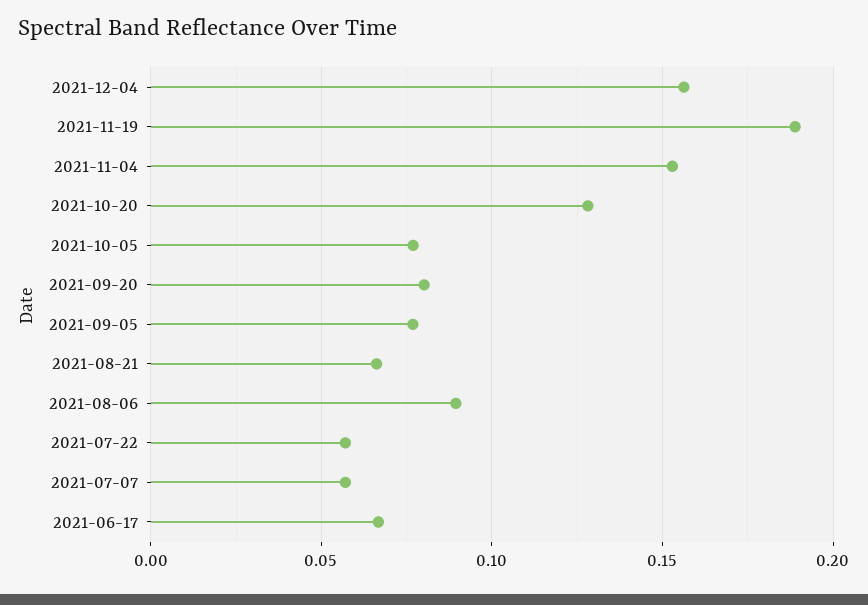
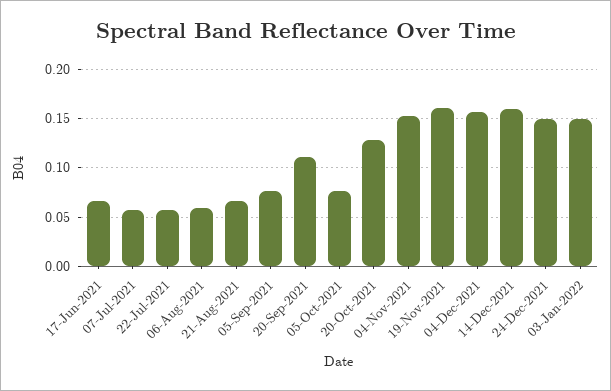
2021-11-19: 0.19 -> 0.16
2021-09-20: 0.08 -> 0.11
2021-08-06: 0.09 -> 0.06
14-Dec-2021: none -> 0.16
24-Dec-2021: none -> 0.15
03-Jan-2022: none -> 0.15

